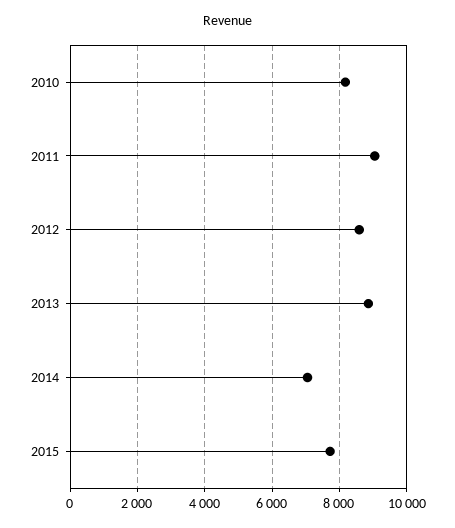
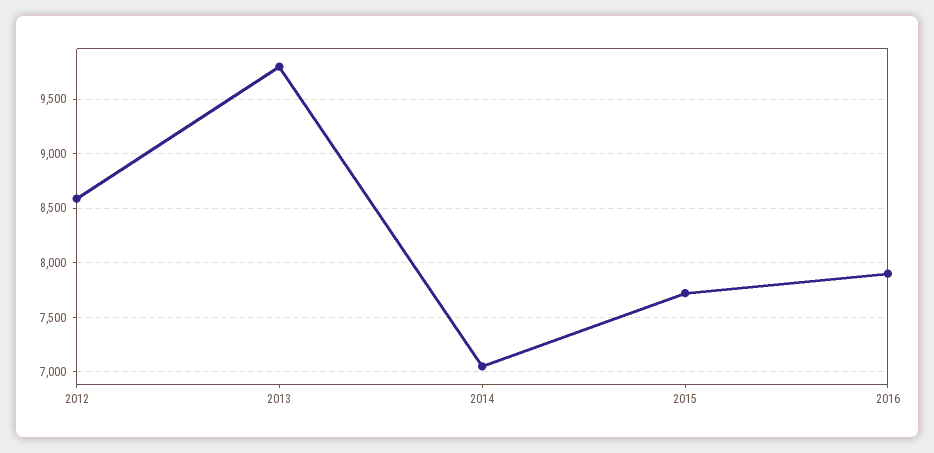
2010: 8200 -> none
2011: 9000 -> none
2013: 8800 -> 9800
2016: none -> 7900

